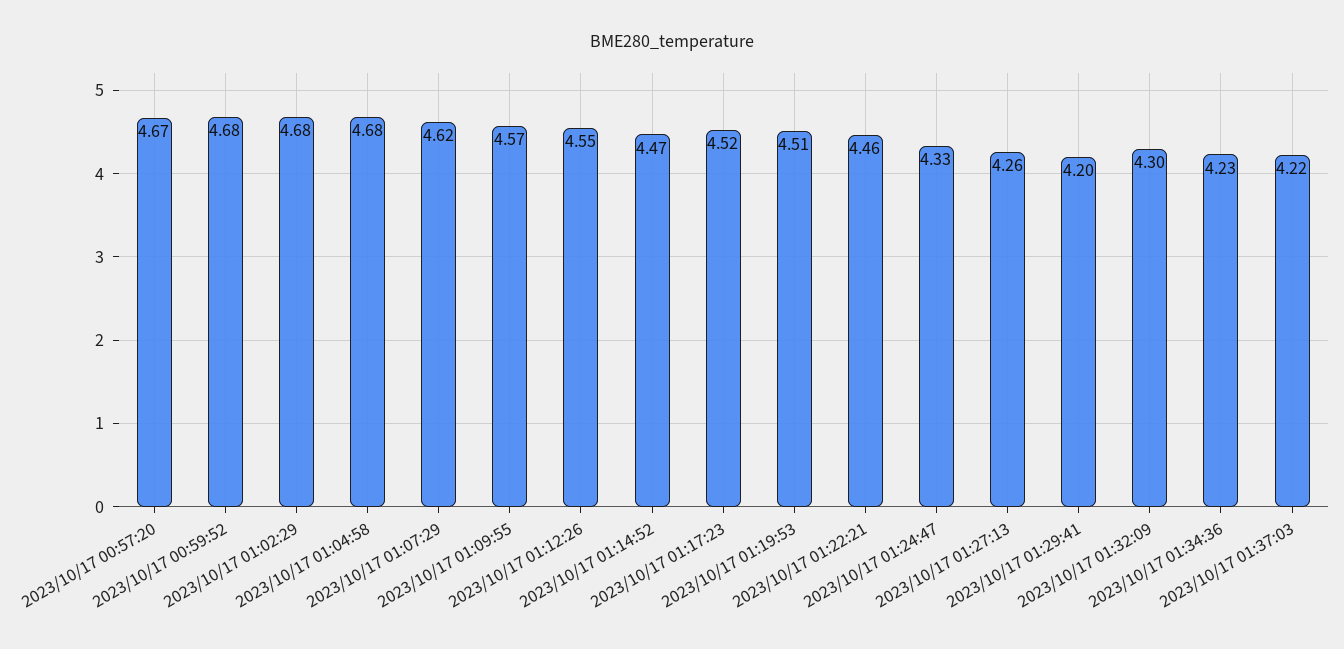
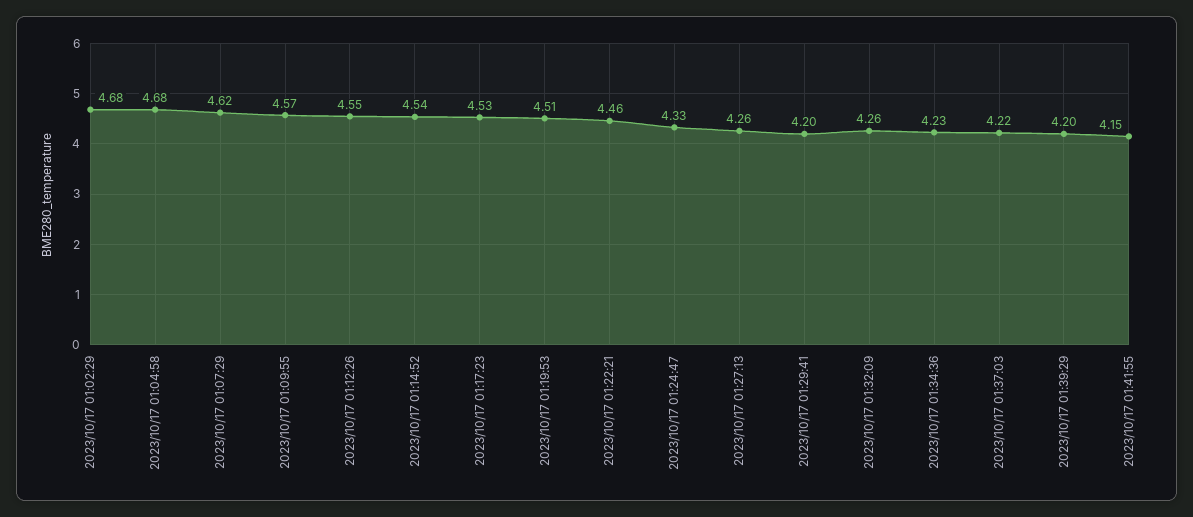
2023/10/17 00:57:20: 4.67 -> none
2023/10/17 00:59:52: 4.68 -> none
2023/10/17 01:14:52: 4.47 -> 4.54
2023/10/17 01:17:23: 4.52 -> 4.53
2023/10/17 01:32:09: 4.3 -> 4.26
2023/10/17 01:39:29: none -> 4.2
2023/10/17 01:41:55: none -> 4.15

